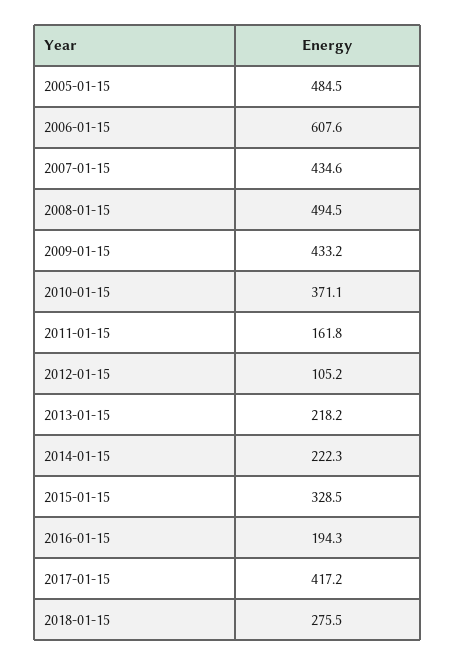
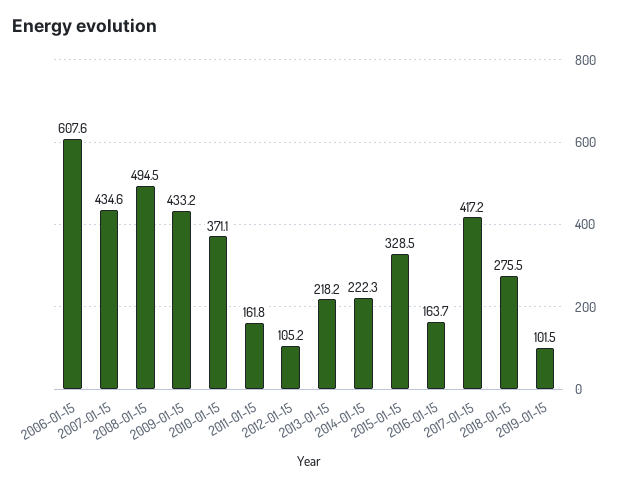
2005-01-15: 484.5 -> none
2016-01-15: 194.3 -> 163.7
2019-01-15: none -> 101.5

